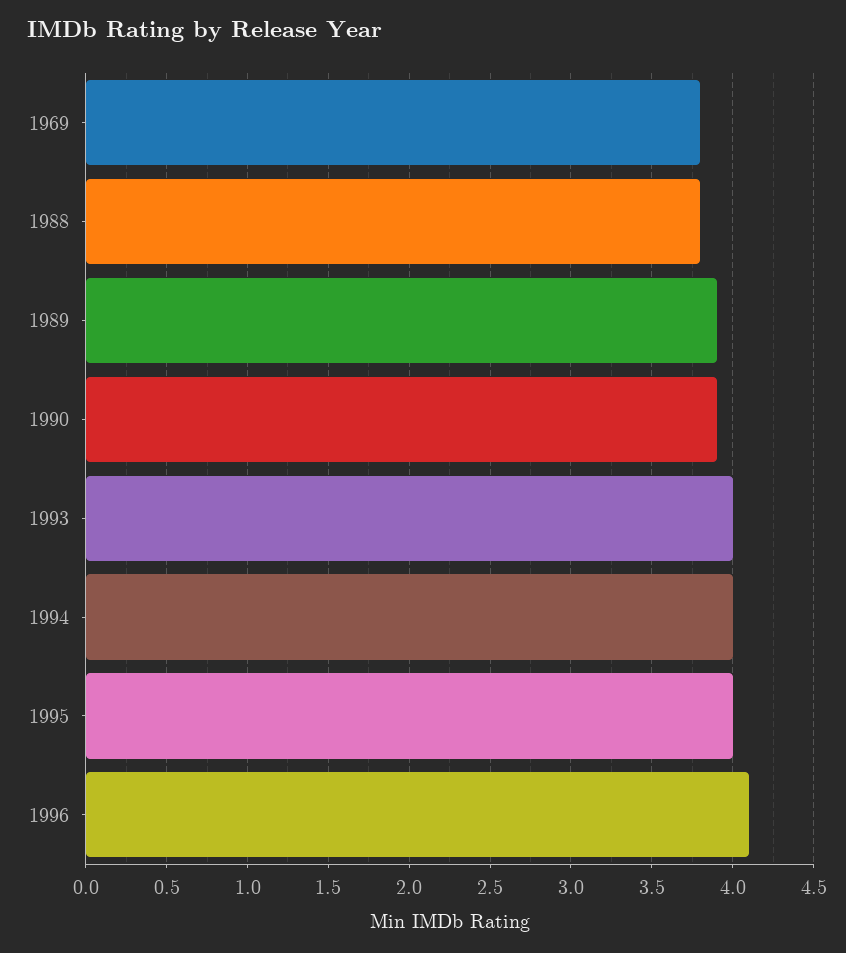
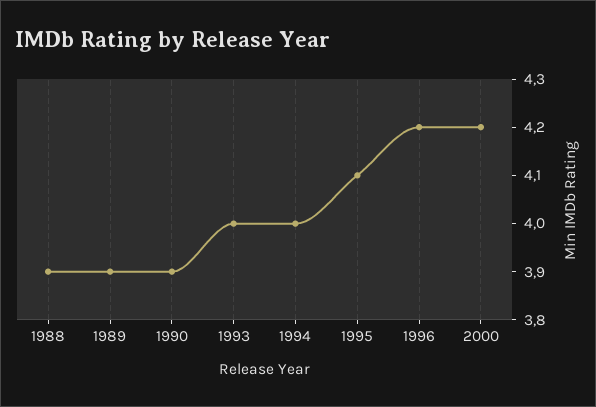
1969: 3.8 -> none
1988: 3.8 -> 3.9
1995: 4 -> 4.1
1996: 4.1 -> 4.2
2000: none -> 4.2

